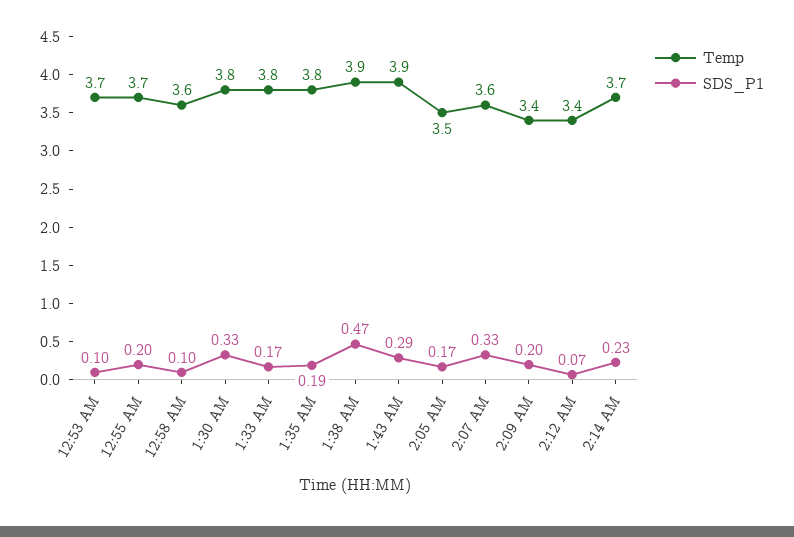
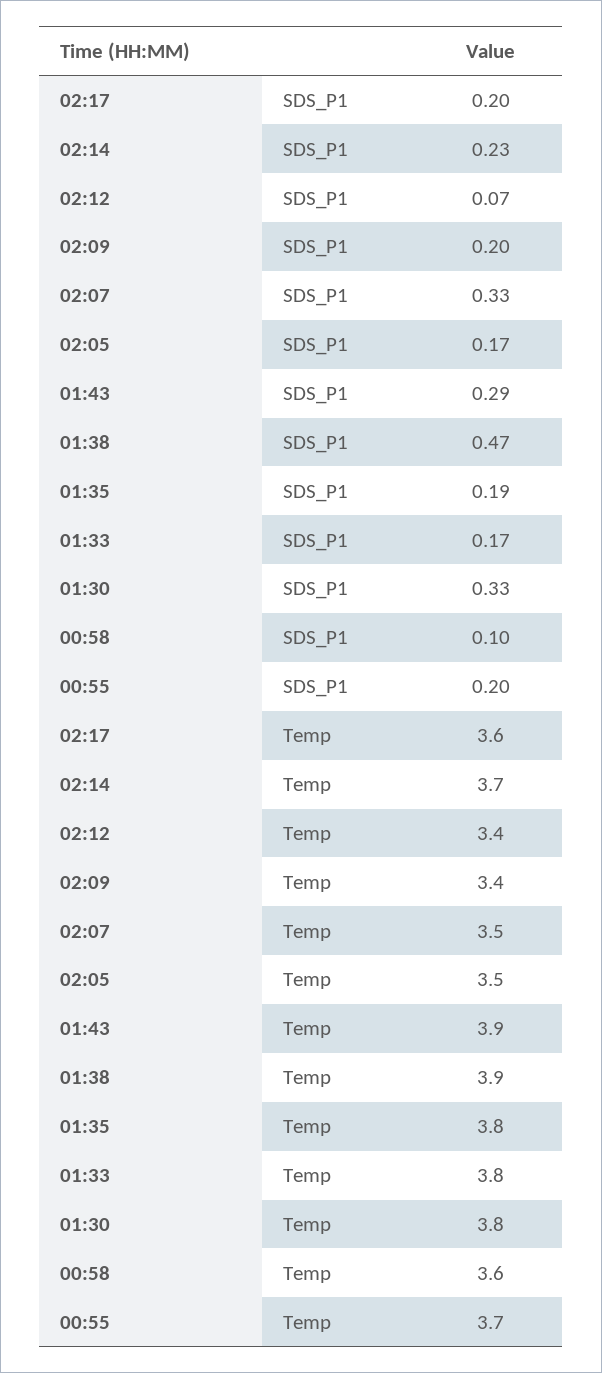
Temp, 12:53 AM: 3.7 -> none
SDS_P1, 12:53 AM: 0.1 -> none
Temp, 2:07 AM: 3.6 -> 3.5
SDS_P1, 02:17: none -> 0.2
Temp, 02:17: none -> 3.6

